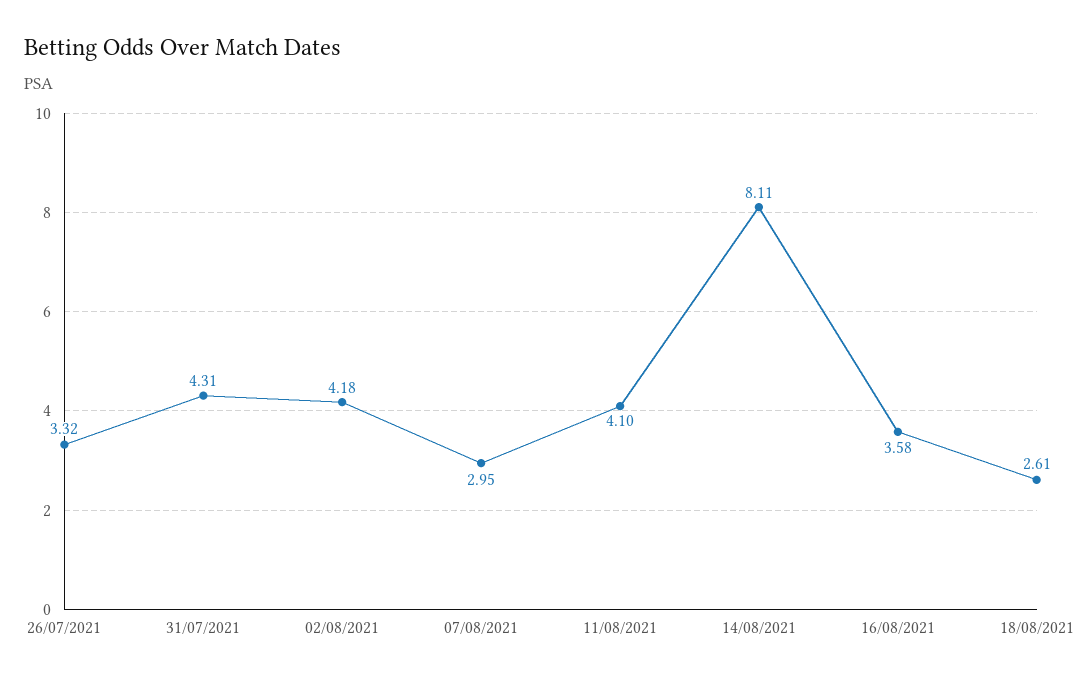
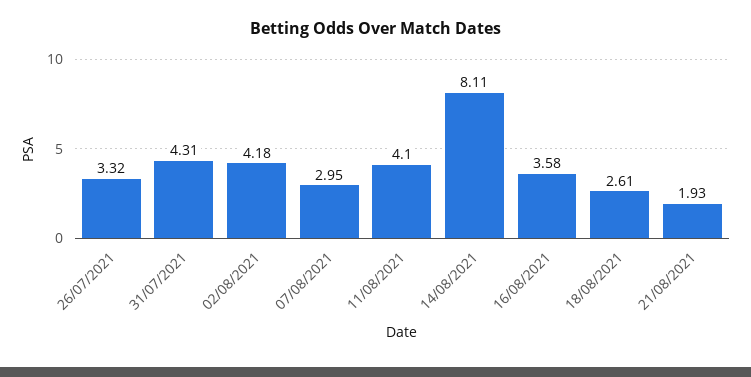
21/08/2021: none -> 1.93

